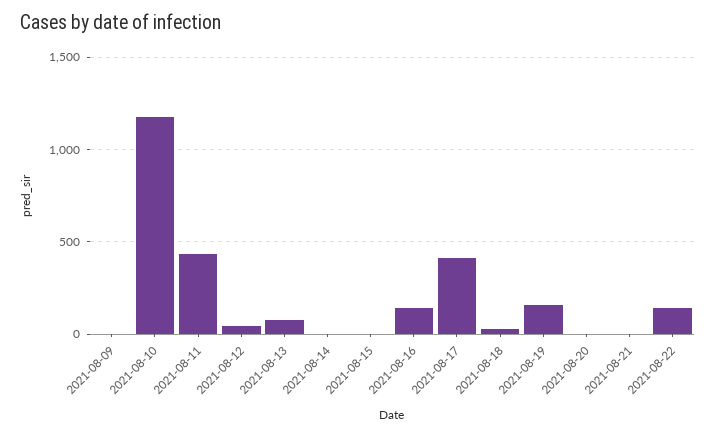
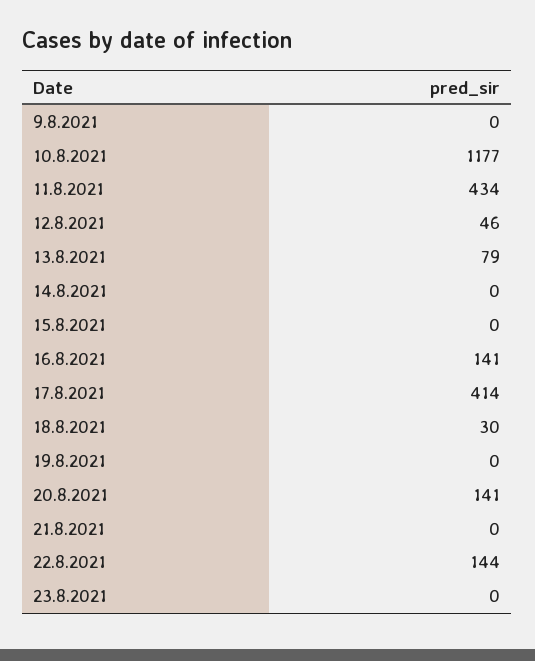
2021-08-19: 150 -> 0
2021-08-20: 0 -> 141
23.8.2021: none -> 0

